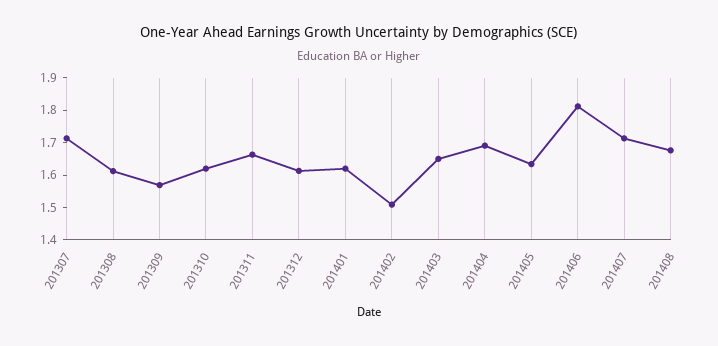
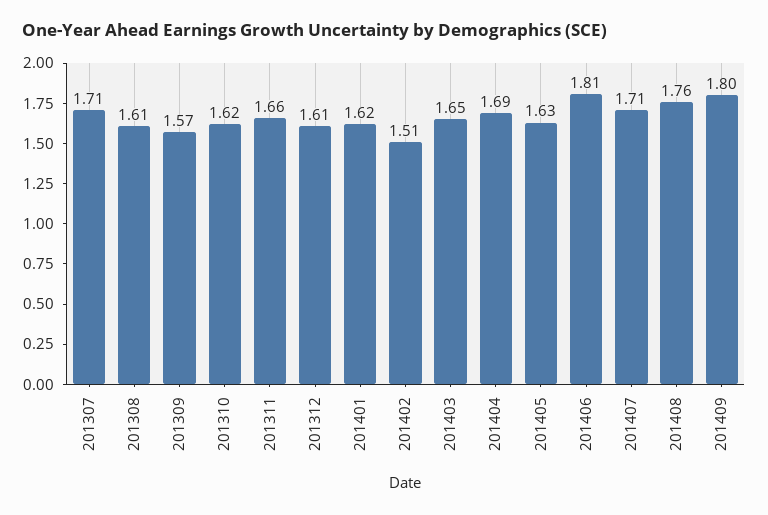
201408: 1.675 -> 1.76
201409: none -> 1.8

